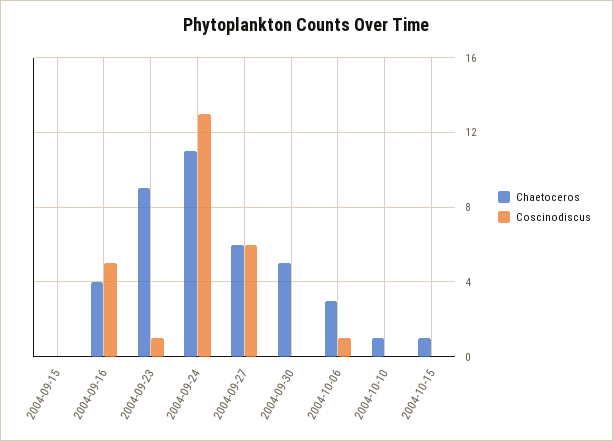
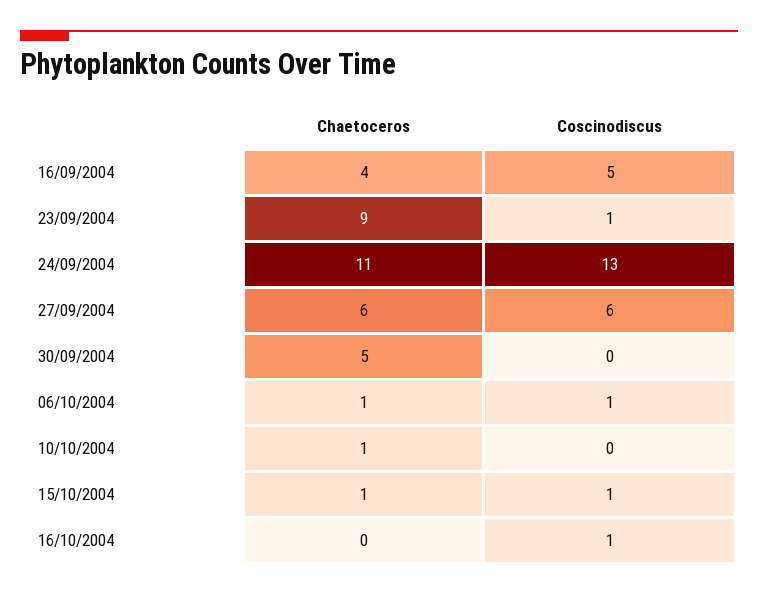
Chaetoceros, 2004-09-15: 0 -> none
Coscinodiscus, 2004-09-15: 0 -> none
Chaetoceros, 2004-10-06: 3 -> 1
Coscinodiscus, 2004-10-15: 0 -> 1
Chaetoceros, 16/10/2004: none -> 0
Coscinodiscus, 16/10/2004: none -> 1

